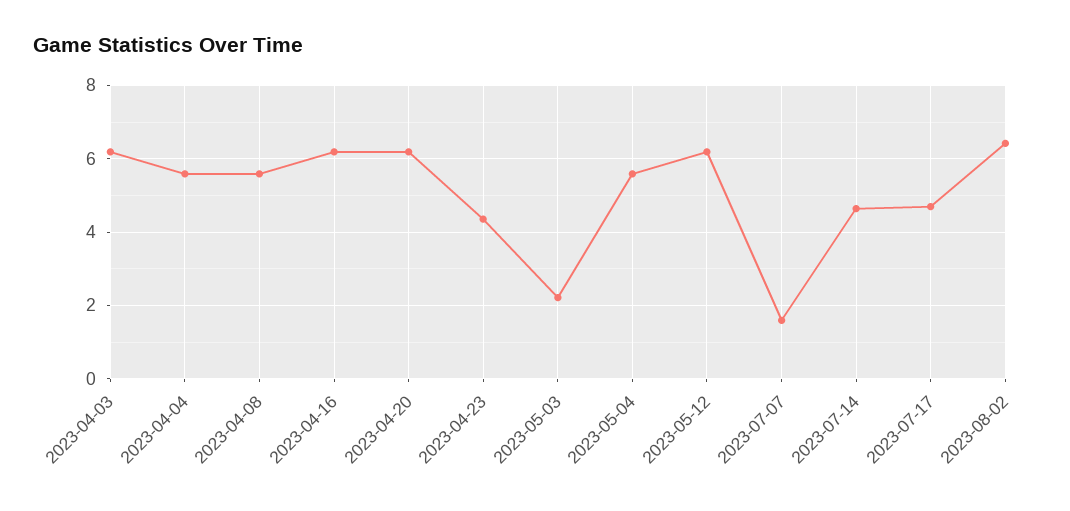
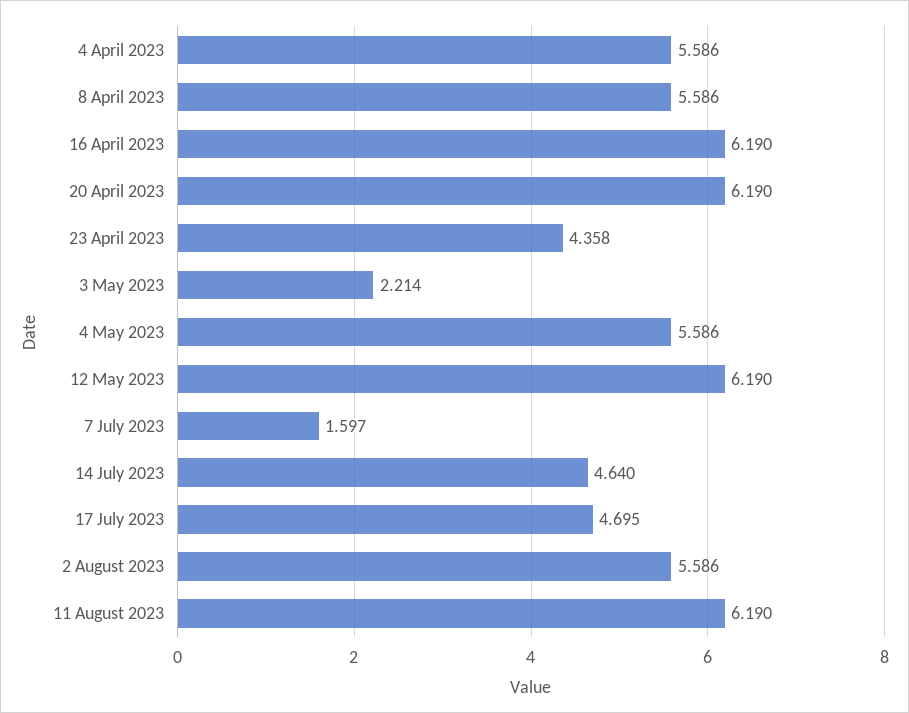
2023-04-03: 6.2 -> none
2023-08-02: 6.4 -> 5.586
11 August 2023: none -> 6.19

